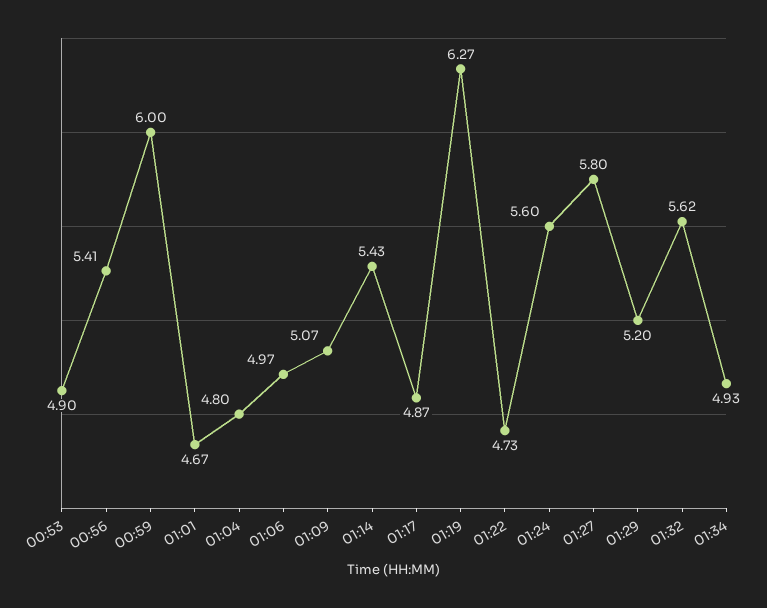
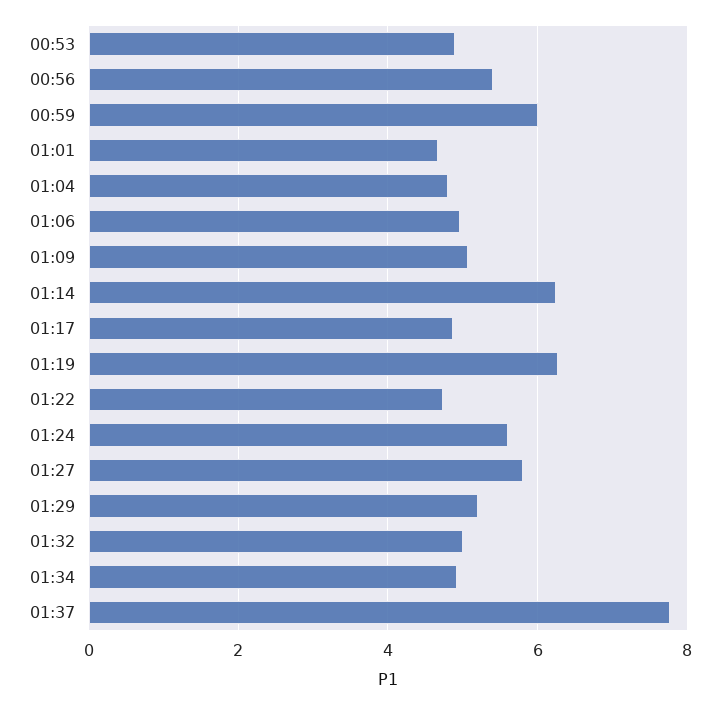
01:14: 5.43 -> 6.2
01:32: 5.62 -> 5
01:37: none -> 7.8

